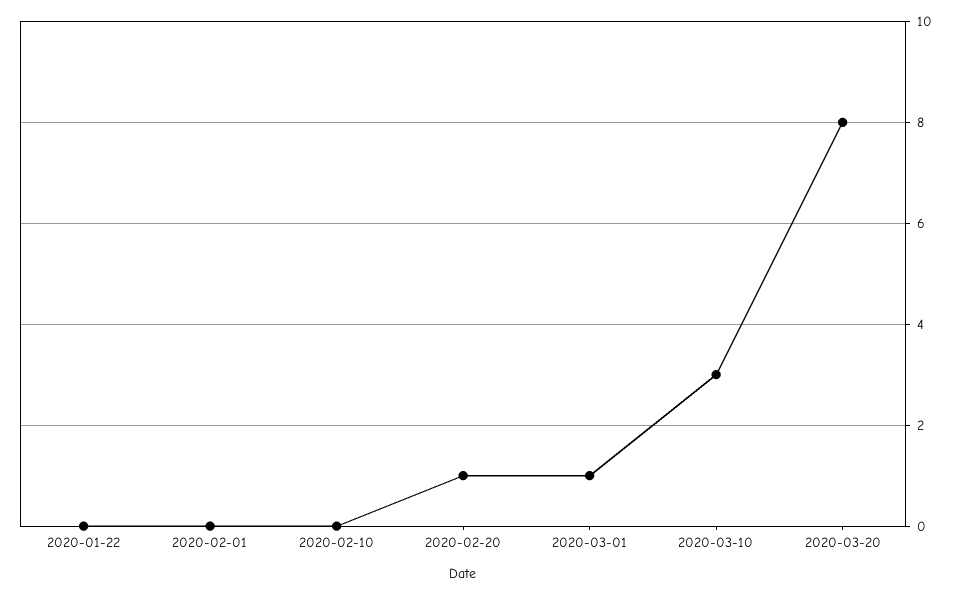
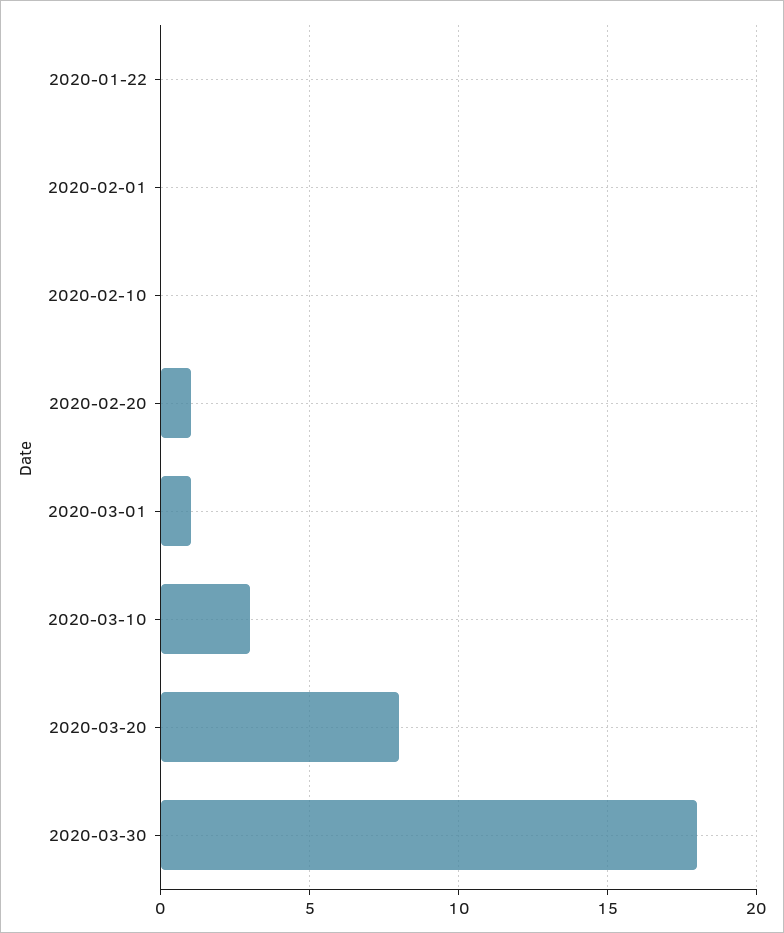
2020-03-30: none -> 18

